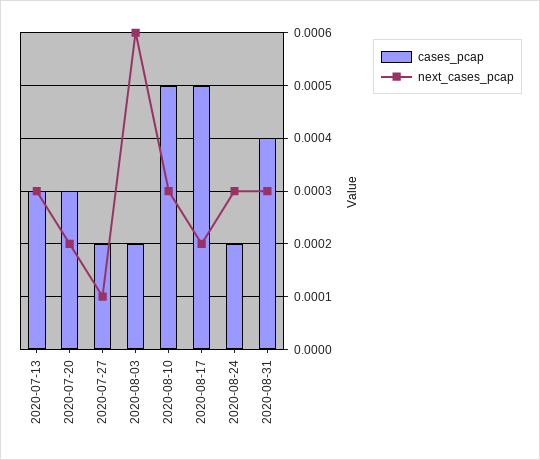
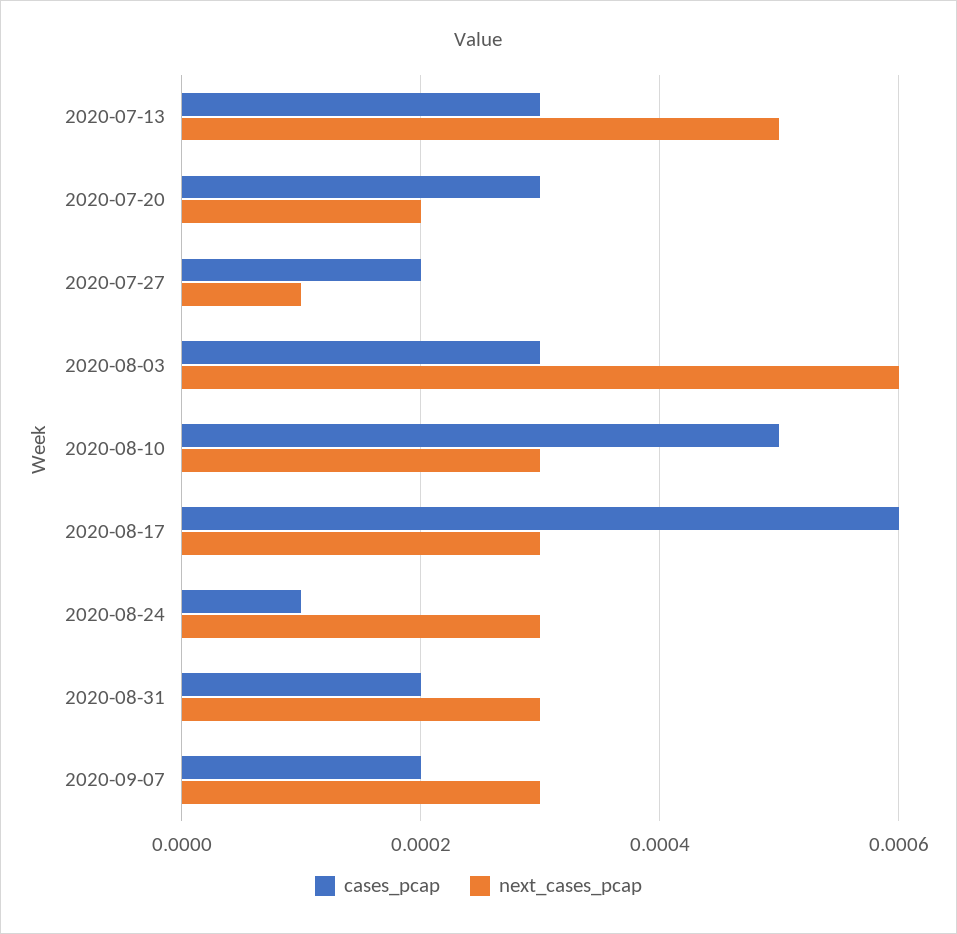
next_cases_pcap, 2020-07-13: 0.0003 -> 0.0005
cases_pcap, 2020-08-03: 0.0002 -> 0.0003
cases_pcap, 2020-08-17: 0.0005 -> 0.0006
next_cases_pcap, 2020-08-17: 0.0002 -> 0.0003
cases_pcap, 2020-08-24: 0.0002 -> 0.0001
cases_pcap, 2020-08-31: 0.0004 -> 0.0002
cases_pcap, 2020-09-07: none -> 0.0002
next_cases_pcap, 2020-09-07: none -> 0.0003

